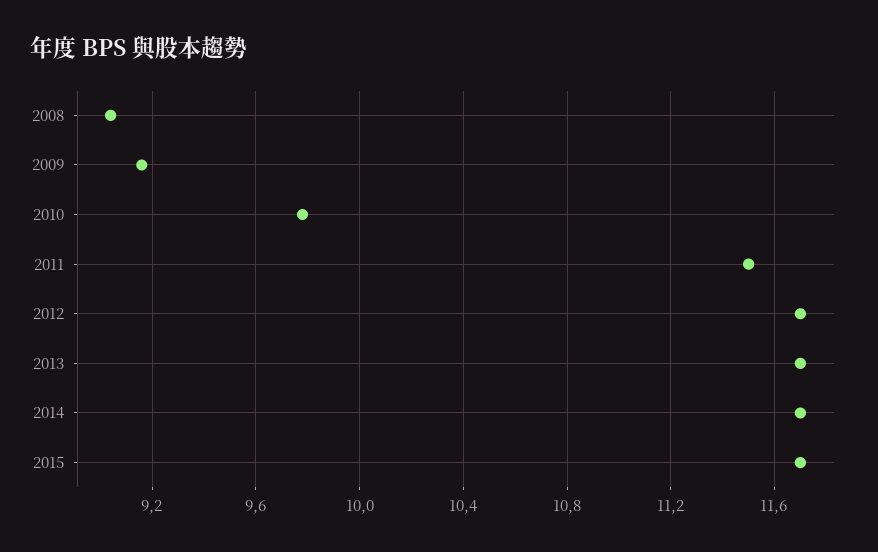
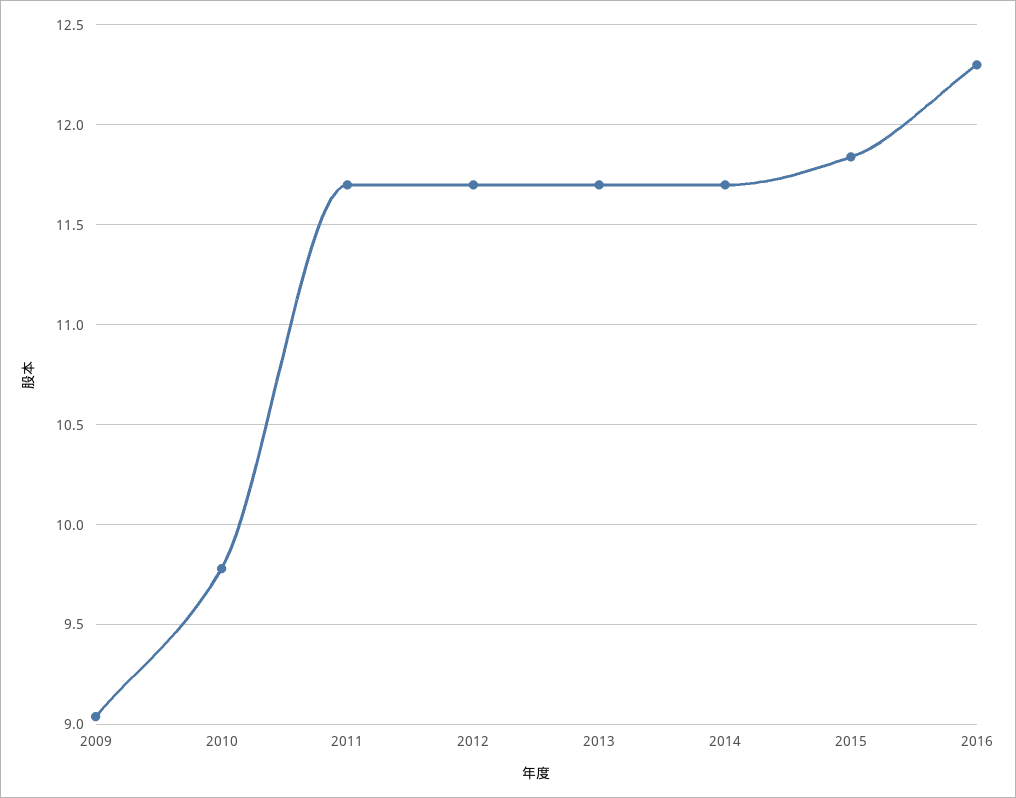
2008: 9.05 -> none
2009: 9.15 -> 9.05
2011: 11.5 -> 11.7
2015: 11.7 -> 11.85
2016: none -> 12.3

